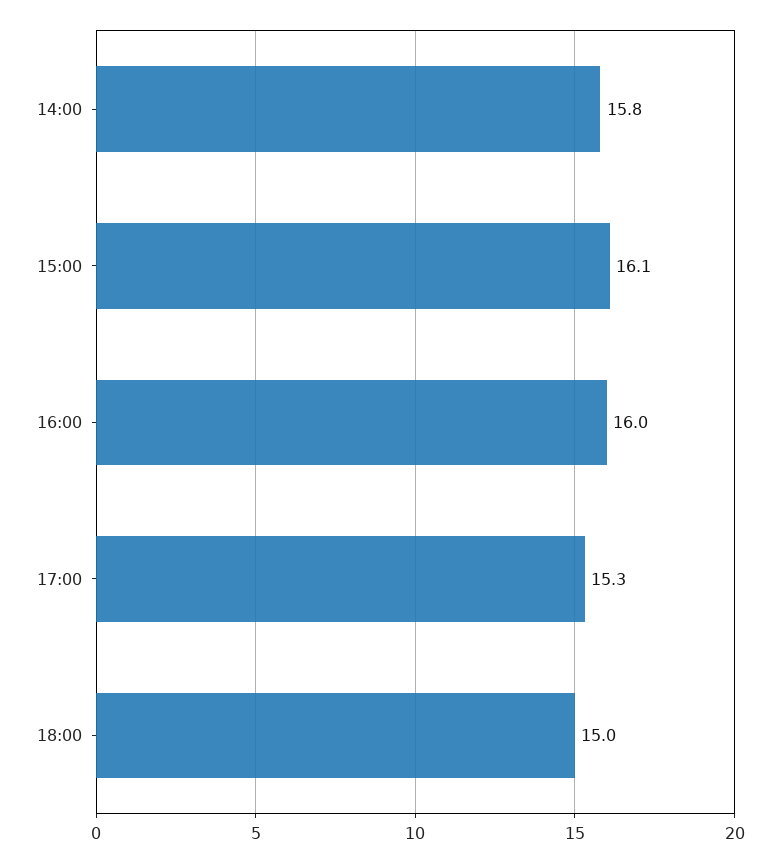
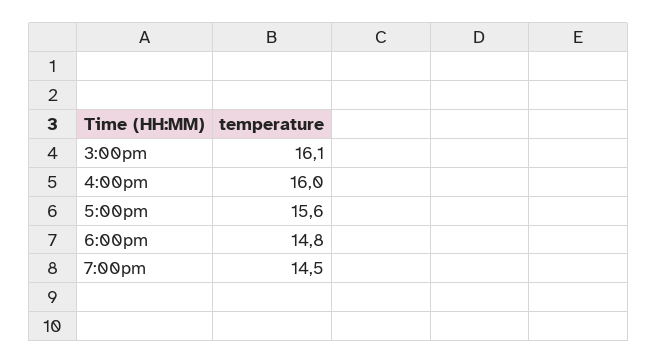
14:00: 15.8 -> none
17:00: 15.3 -> 15.6
18:00: 15 -> 14.8
7:00pm: none -> 14.5

